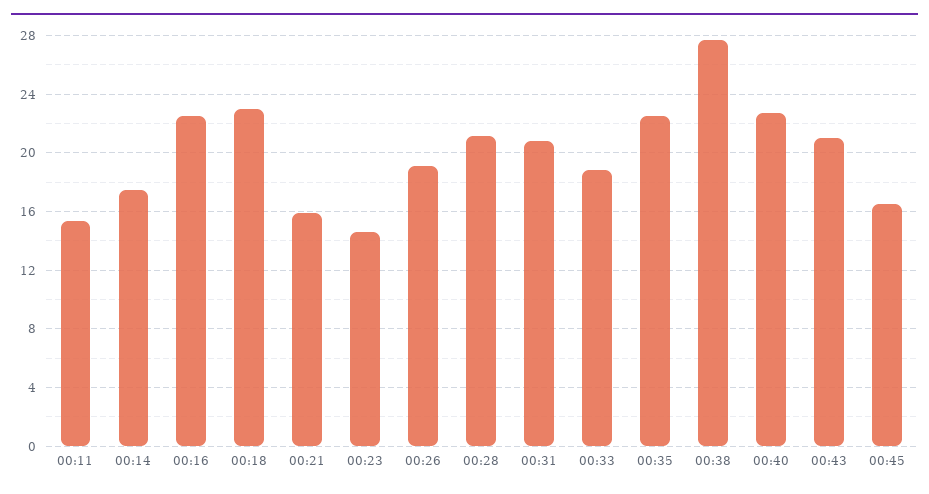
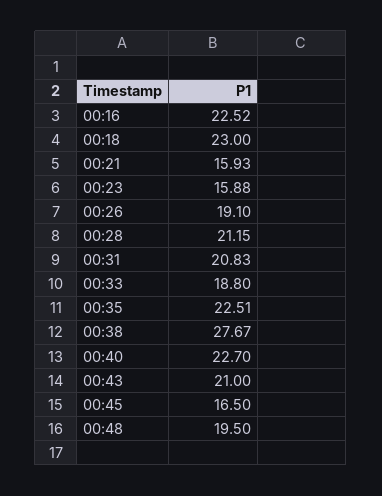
00:11: 15.5 -> none
00:14: 17.5 -> none
00:23: 14.5 -> 15.88
00:48: none -> 19.5

